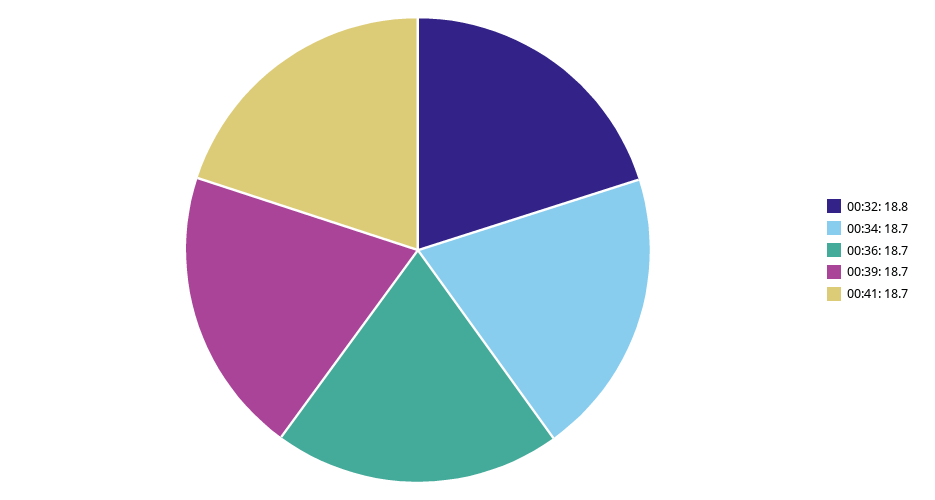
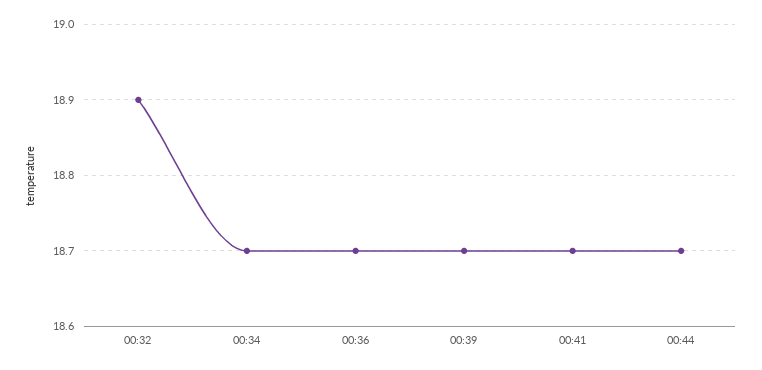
00:32: 18.8 -> 18.9
00:44: none -> 18.7

